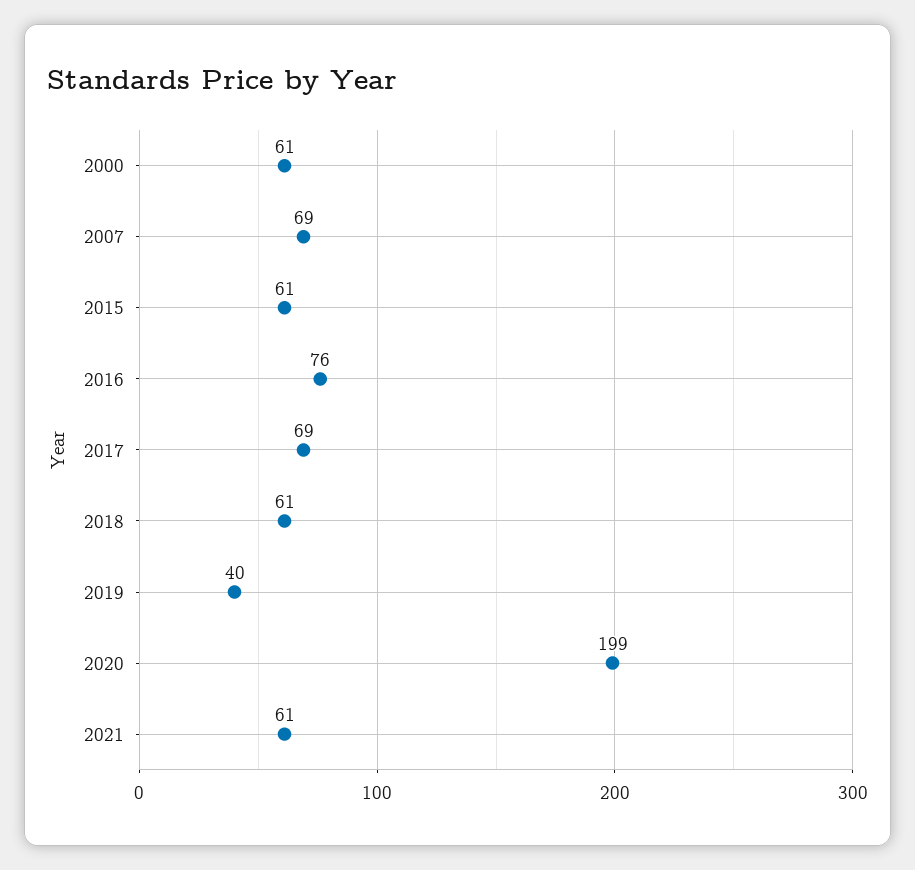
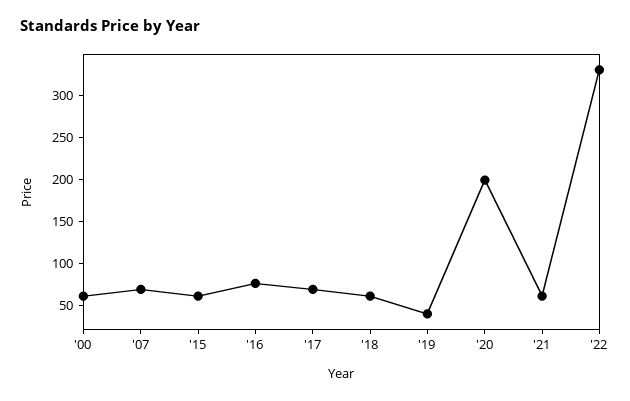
'22: none -> 330

